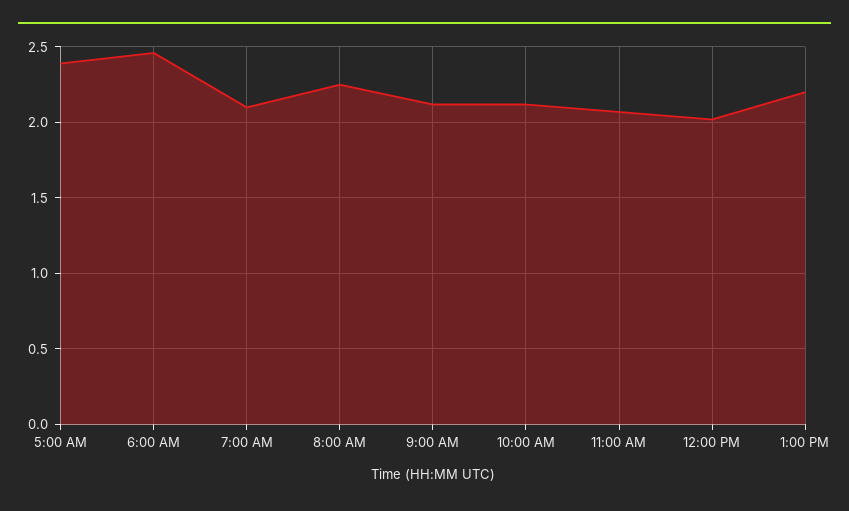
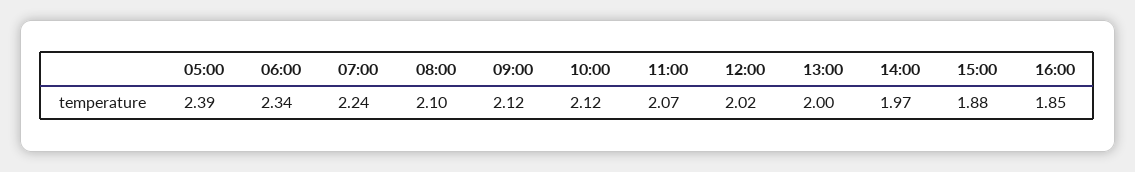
6:00 AM: 2.45 -> 2.34
7:00 AM: 2.1 -> 2.24
8:00 AM: 2.25 -> 2.1
1:00 PM: 2.2 -> 2
14:00: none -> 1.97
15:00: none -> 1.88
16:00: none -> 1.85

